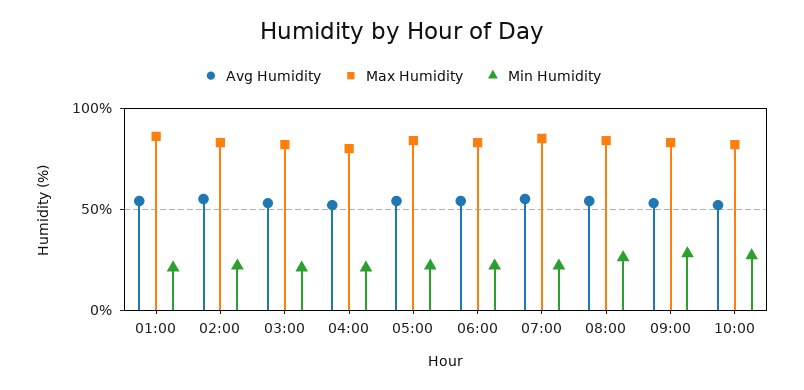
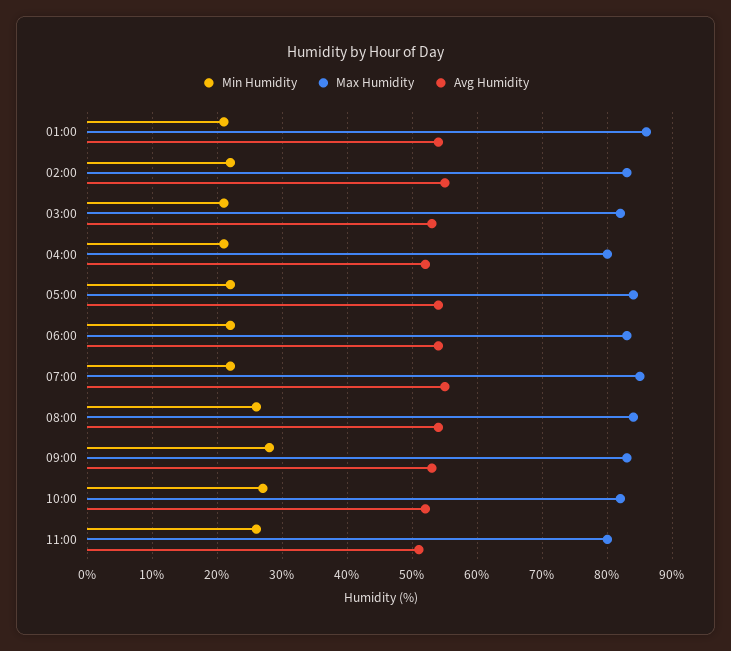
Min Humidity, 11:00: none -> 26
Max Humidity, 11:00: none -> 80
Avg Humidity, 11:00: none -> 51

